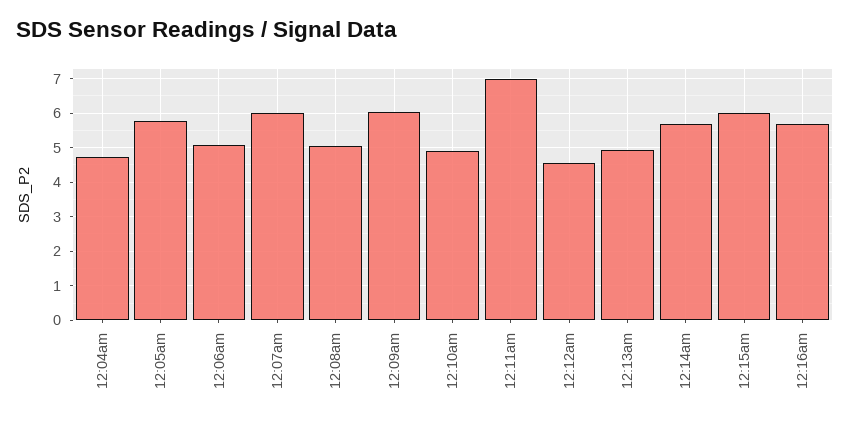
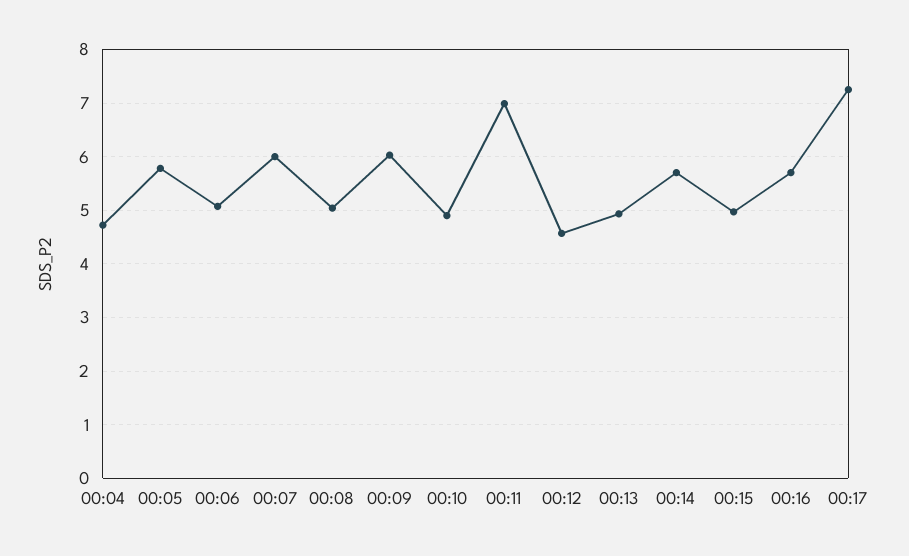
12:15am: 6 -> 5
00:17: none -> 7.2

